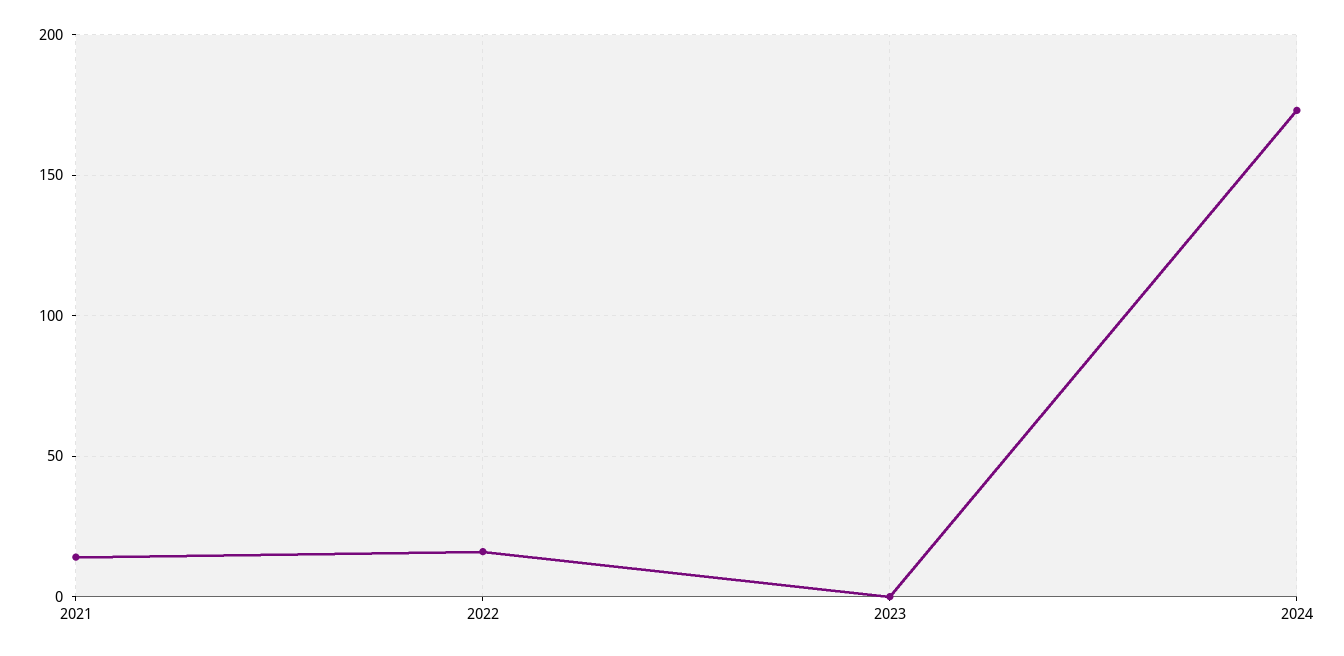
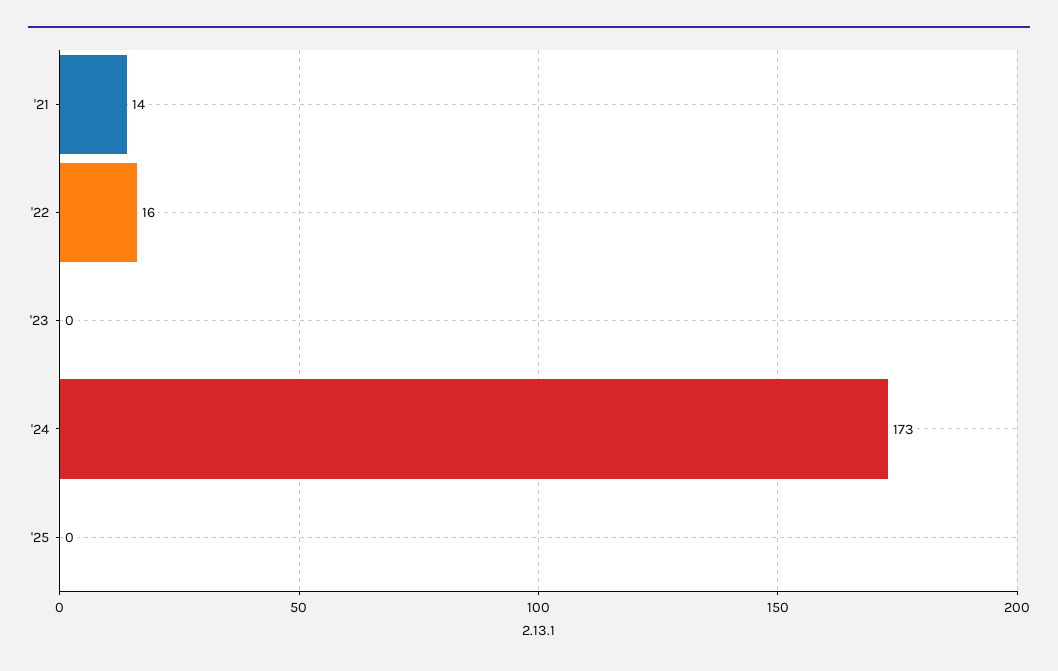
'25: none -> 0

